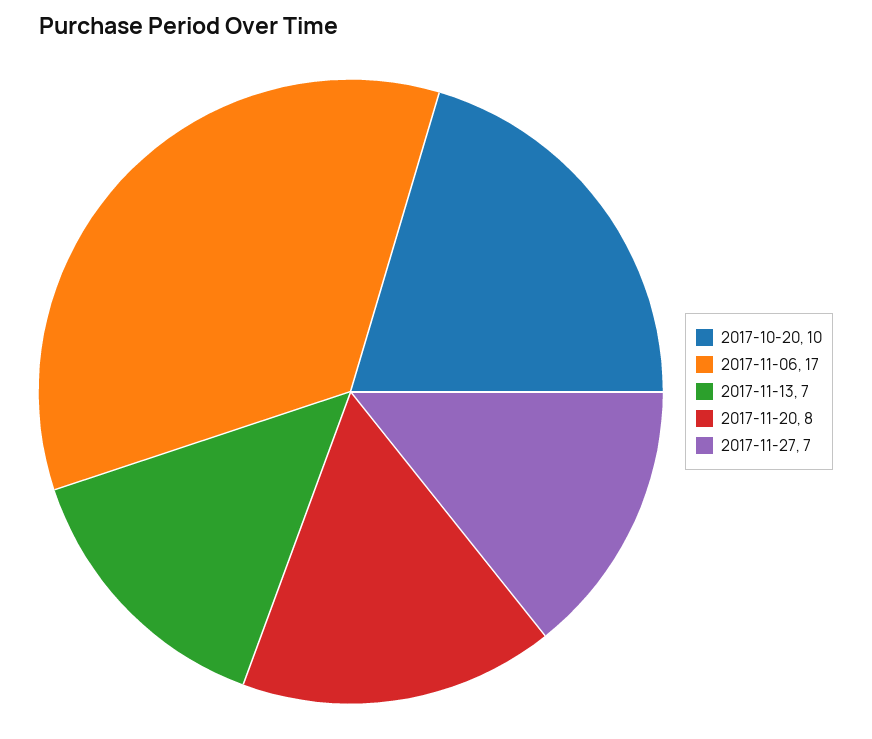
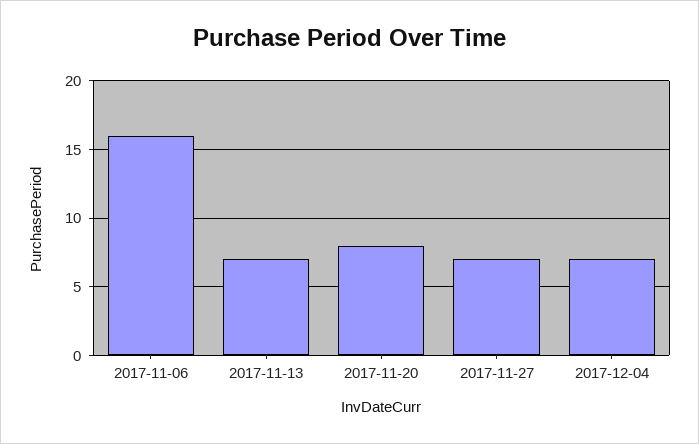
2017-10-20: 10 -> none
2017-11-06: 17 -> 16
2017-12-04: none -> 7

